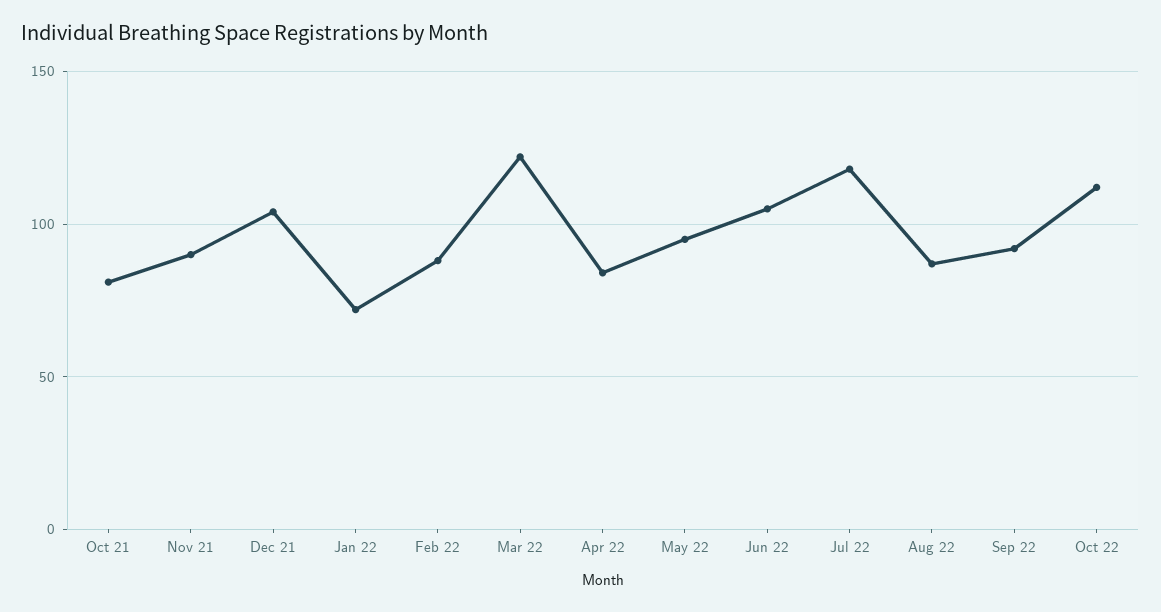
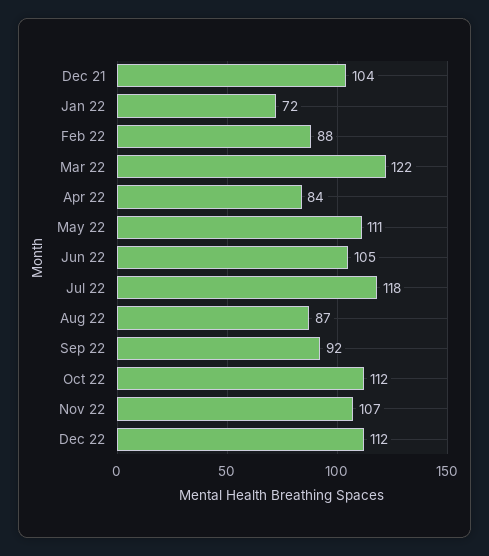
Oct 21: 80 -> none
Nov 21: 90 -> none
May 22: 95 -> 111
Nov 22: none -> 107
Dec 22: none -> 112

